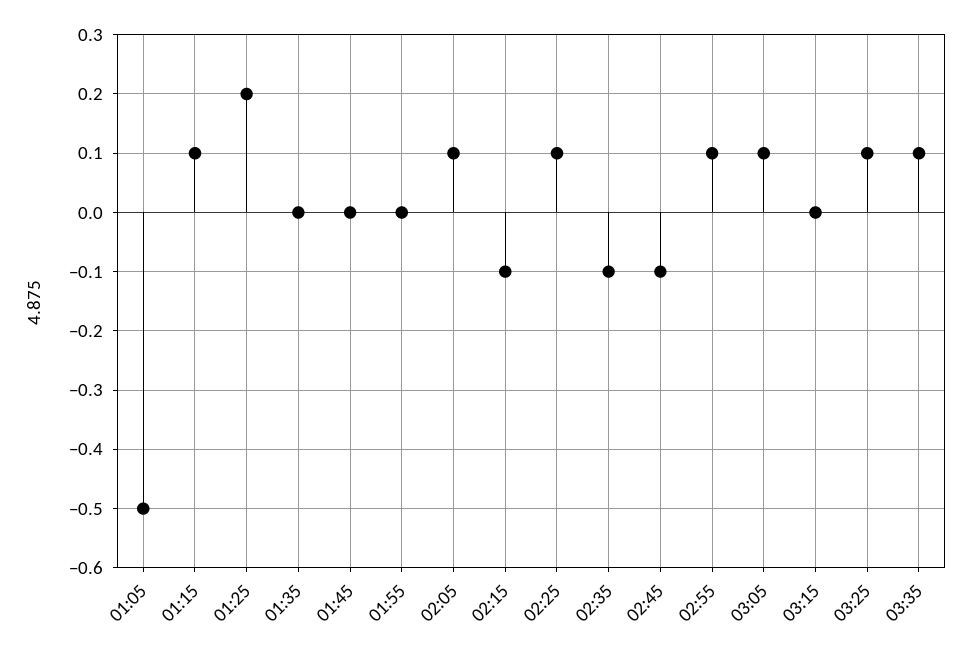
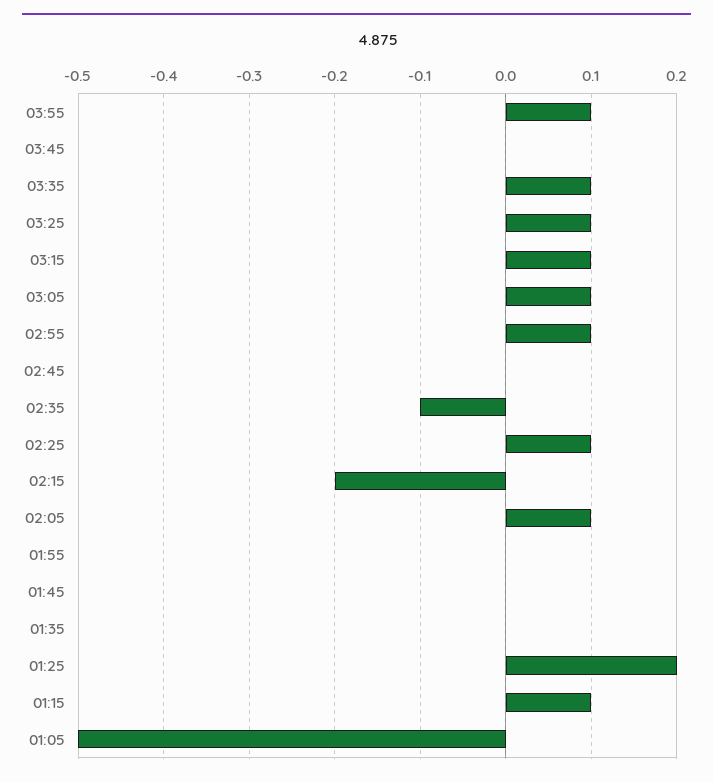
02:15: -0.1 -> -0.2
02:45: -0.1 -> 0
03:15: 0 -> 0.1
03:55: none -> 0.1
03:45: none -> 0

